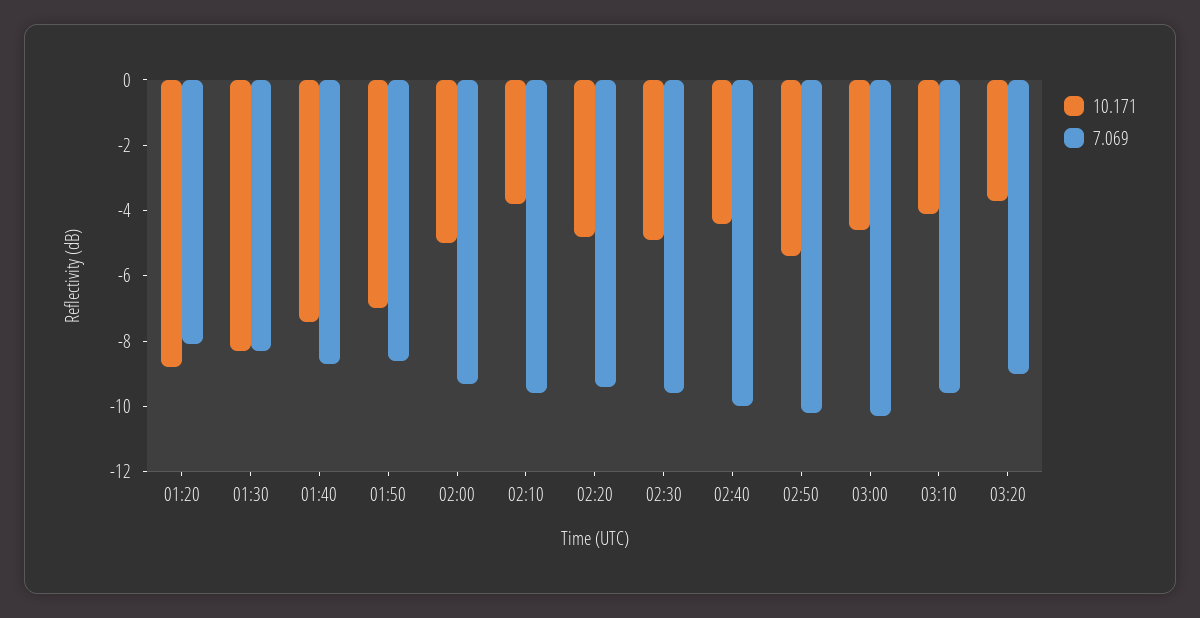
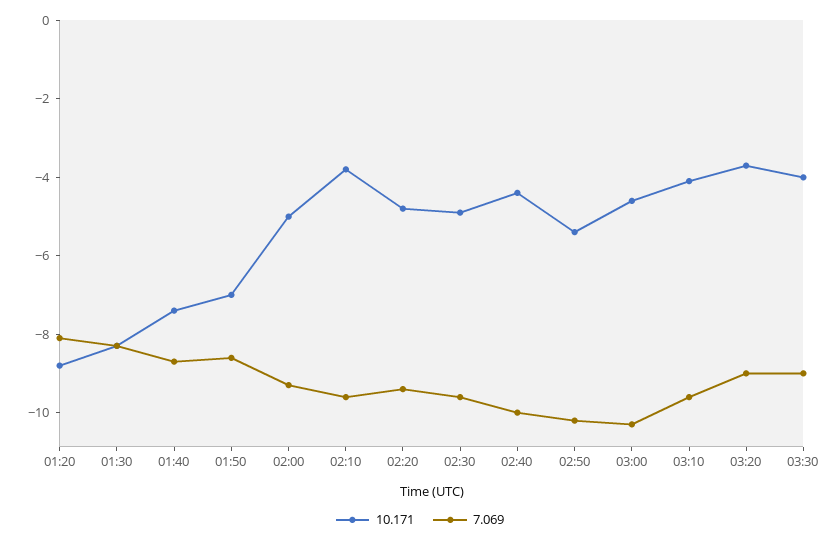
10.171, 03:30: none -> -4
7.069, 03:30: none -> -9

